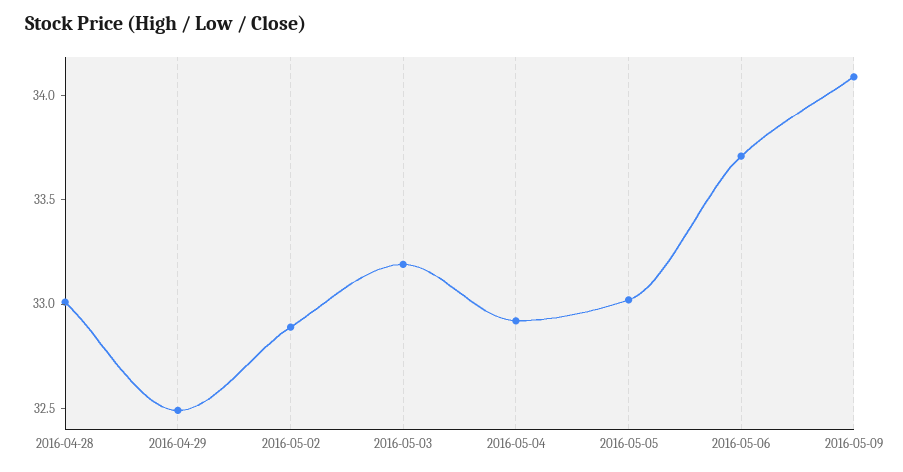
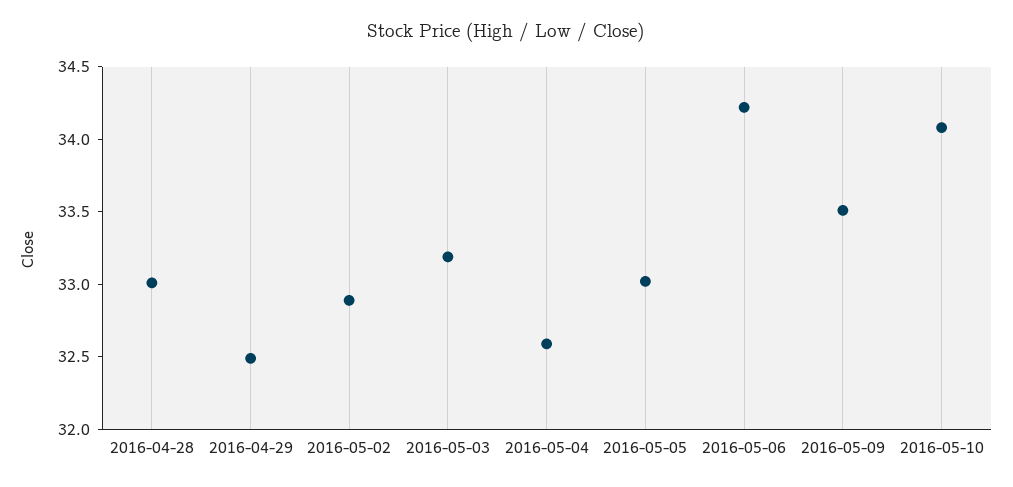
2016-05-04: 32.9 -> 32.6
2016-05-06: 33.7 -> 34.2
2016-05-09: 34.1 -> 33.5
2016-05-10: none -> 34.1

